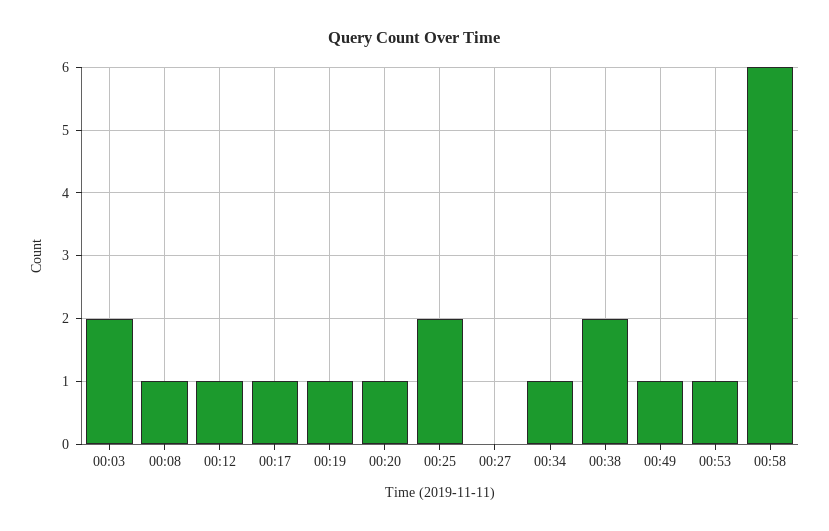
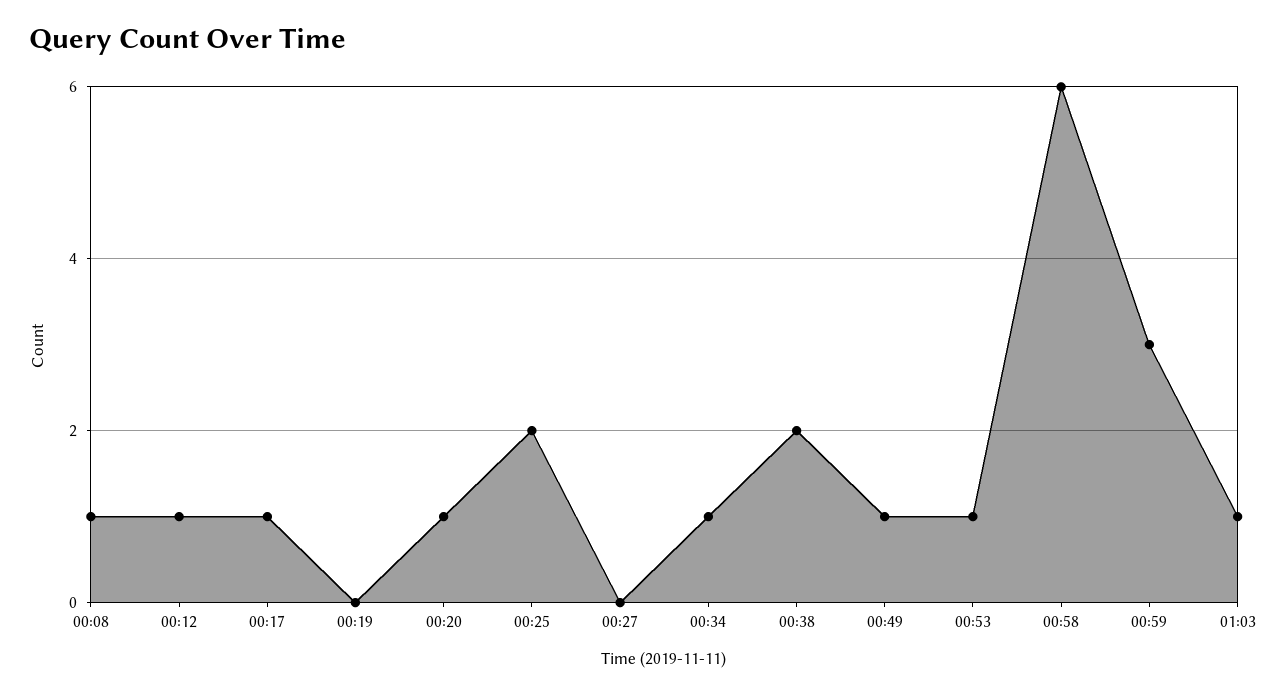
00:03: 2 -> none
00:19: 1 -> 0
00:59: none -> 3
01:03: none -> 1

